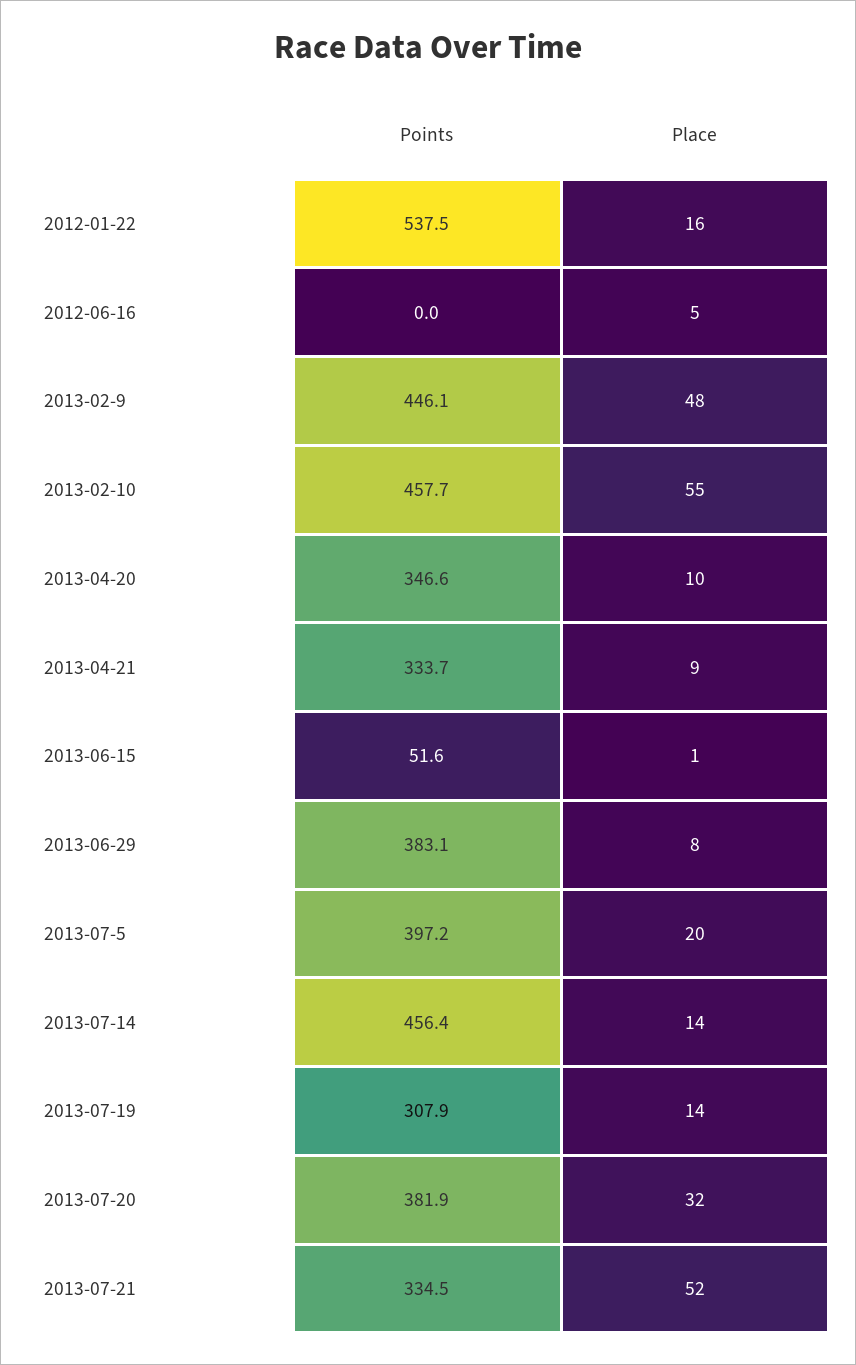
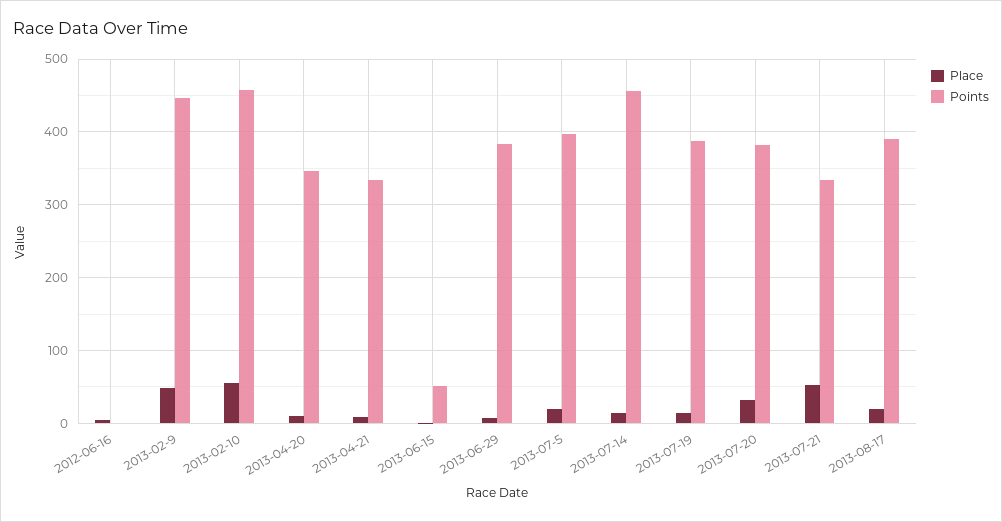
Points, 2012-01-22: 537.5 -> none
Place, 2012-01-22: 16 -> none
Points, 2013-07-19: 307.9 -> 390
Place, 2013-08-17: none -> 20
Points, 2013-08-17: none -> 390

